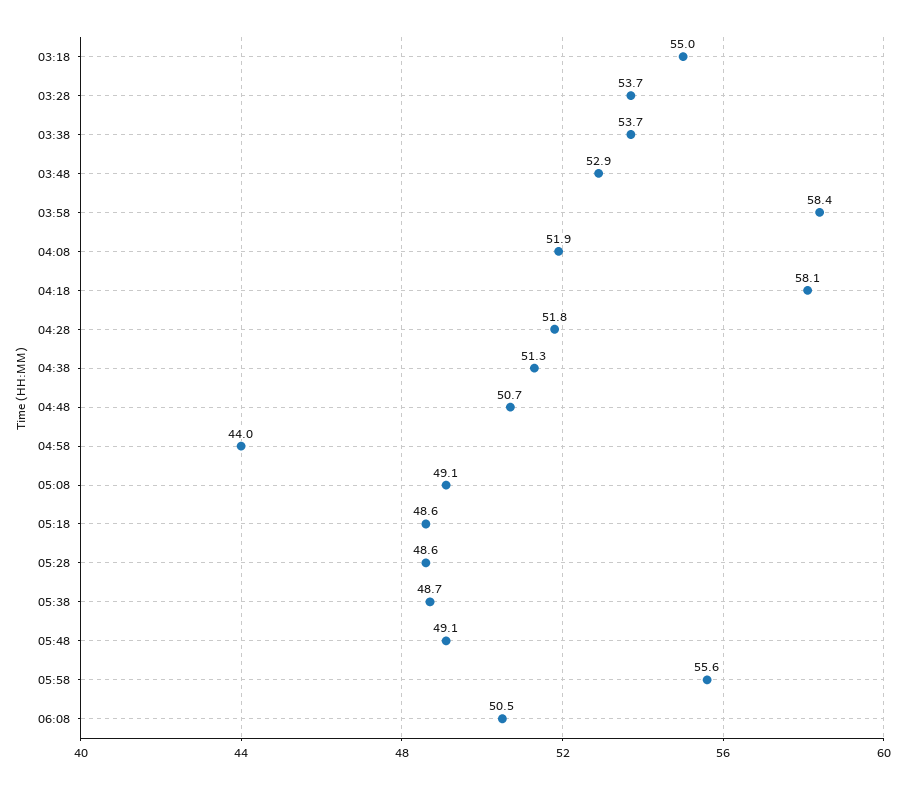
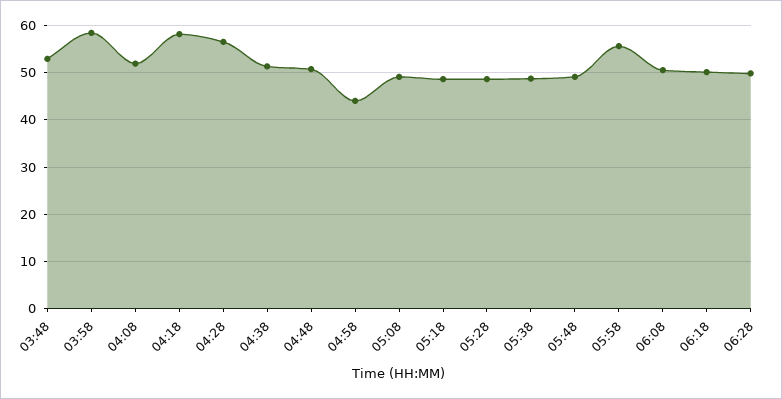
03:18: 55 -> none
03:28: 53.7 -> none
03:38: 53.7 -> none
04:28: 51.8 -> 56
06:18: none -> 50
06:28: none -> 50

